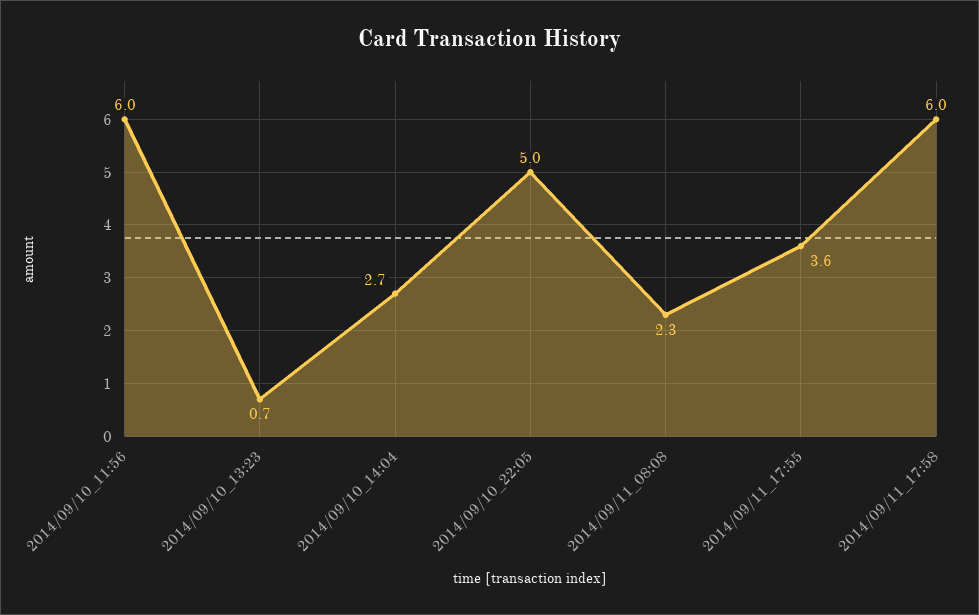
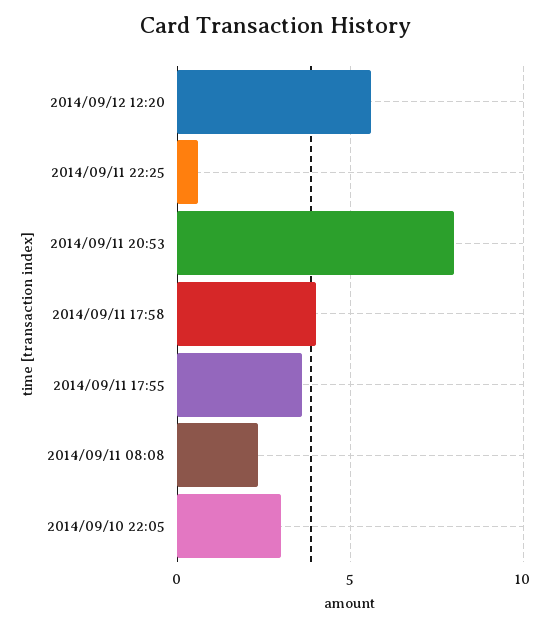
2014/09/10_11:56: 6 -> none
2014/09/10_13:23: 0.7 -> none
2014/09/10_14:04: 2.7 -> none
2014/09/10_22:05: 5 -> 3
2014/09/11_17:58: 6 -> 4
2014/09/12 12:20: none -> 5.5
2014/09/11 22:25: none -> 0.5
2014/09/11 20:53: none -> 8

